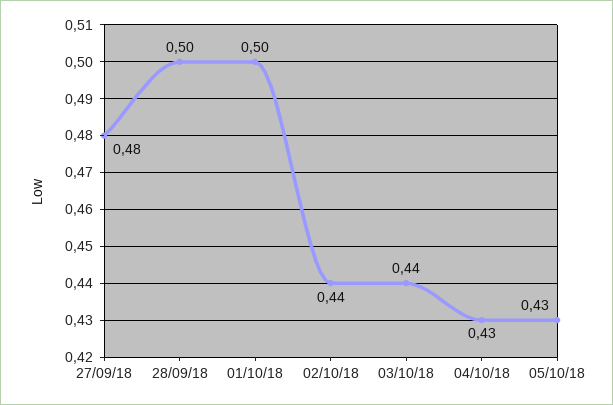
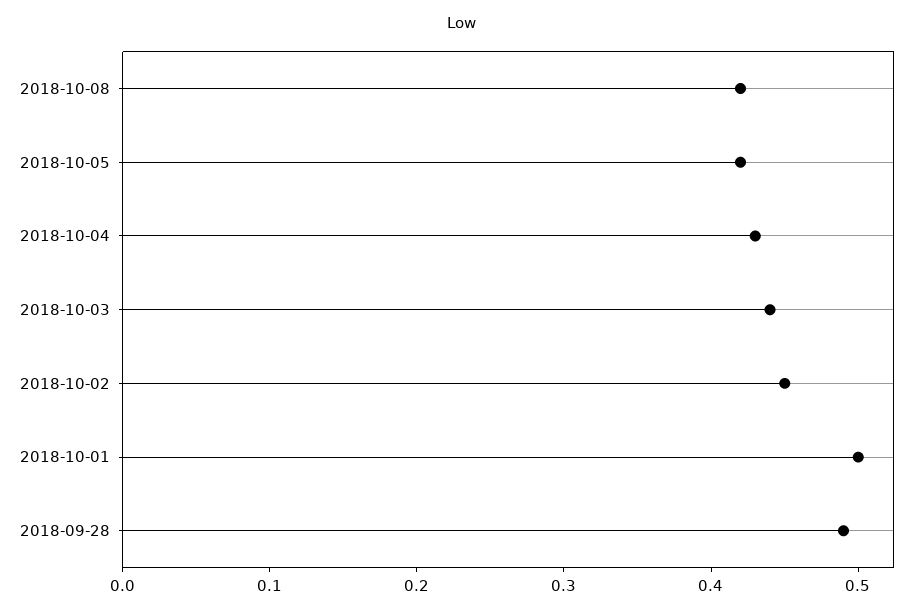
27/09/18: 0.48 -> none
28/09/18: 0.5 -> 0.49
02/10/18: 0.44 -> 0.45
05/10/18: 0.43 -> 0.42
2018-10-08: none -> 0.42

